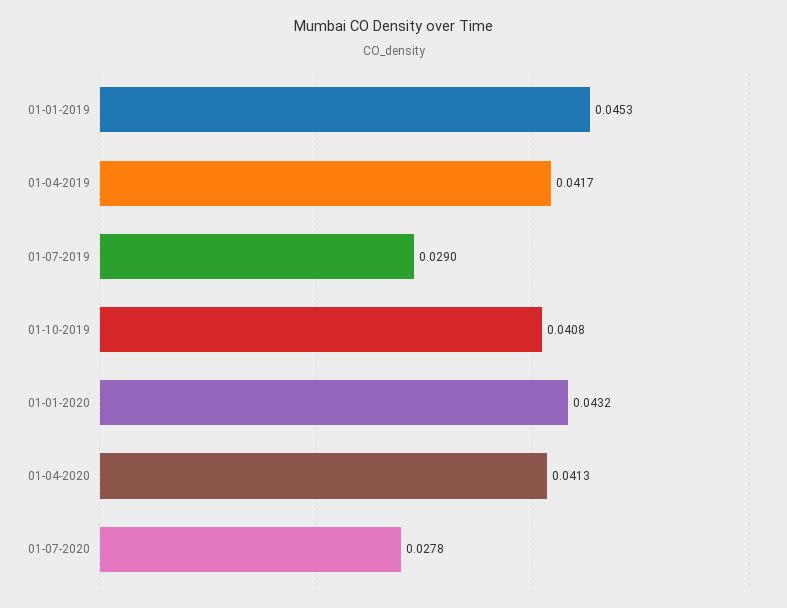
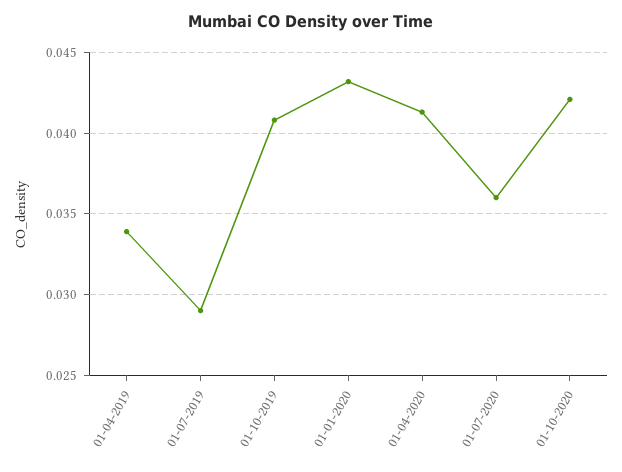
01-01-2019: 0.0453 -> none
01-04-2019: 0.0417 -> 0.034
01-07-2020: 0.0278 -> 0.036
01-10-2020: none -> 0.042

